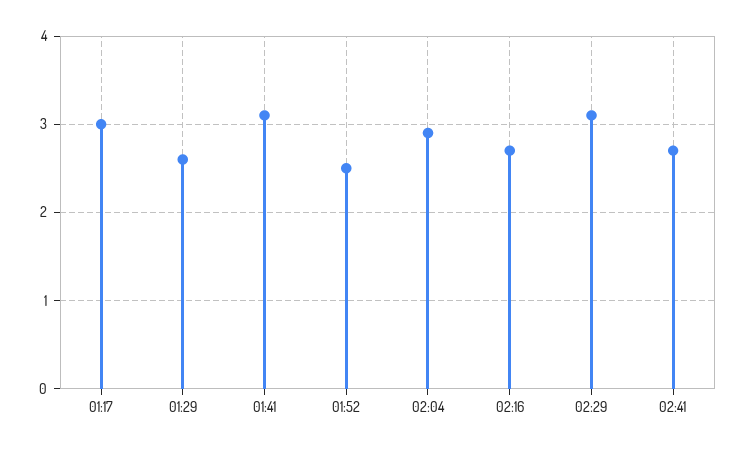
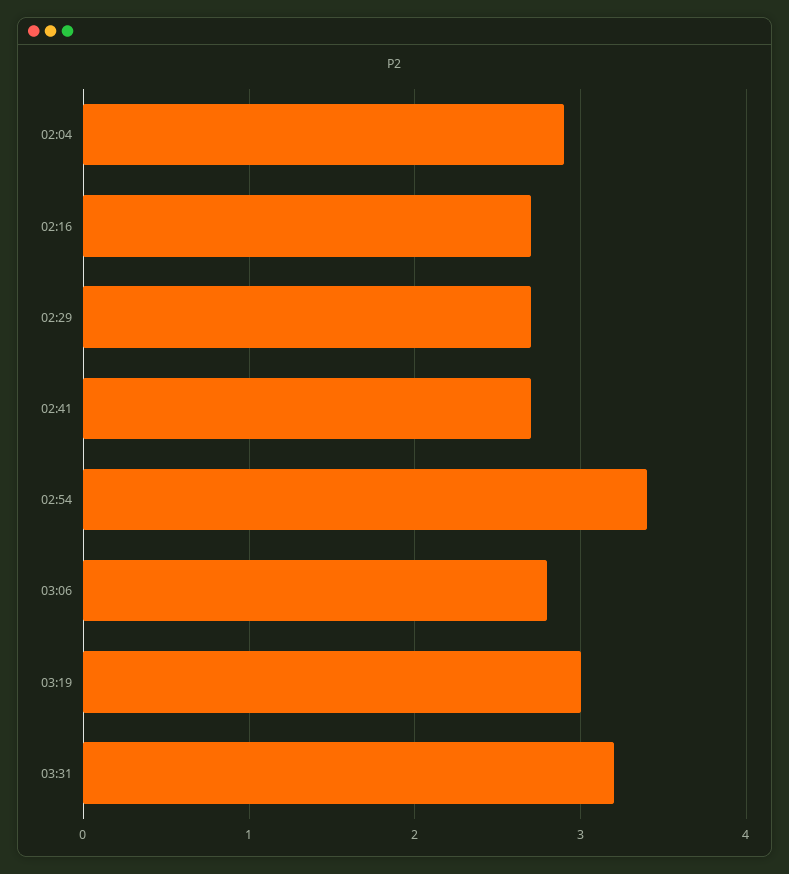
01:17: 3 -> none
01:29: 2.6 -> none
01:41: 3.1 -> none
01:52: 2.5 -> none
02:29: 3.1 -> 2.7
02:54: none -> 3.4
03:06: none -> 2.8
03:19: none -> 3
03:31: none -> 3.2

